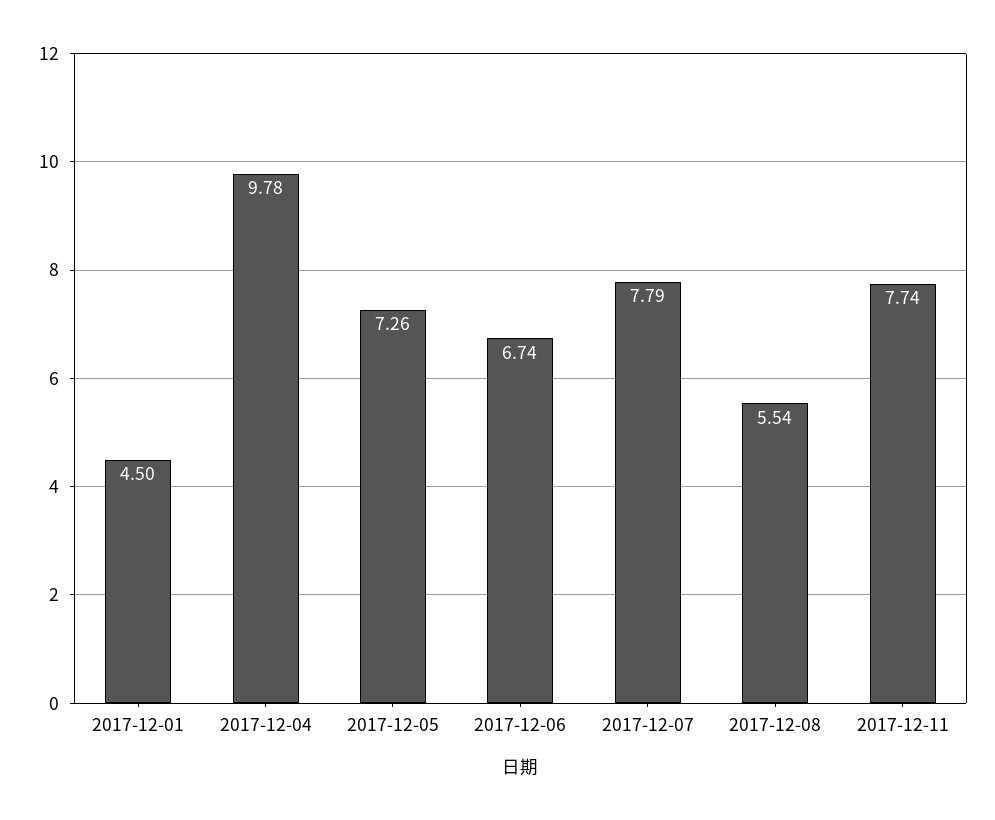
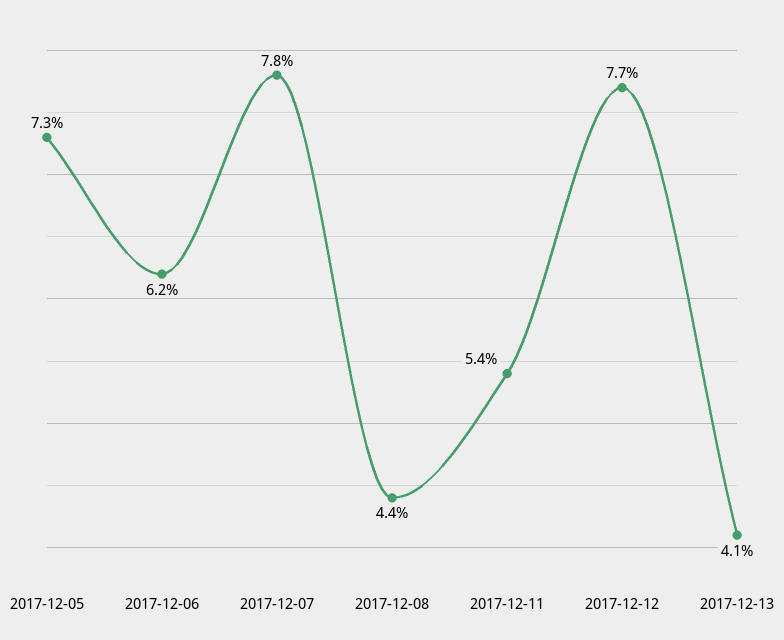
2017-12-01: 4.5 -> none
2017-12-04: 9.78 -> none
2017-12-06: 6.74 -> 6.2
2017-12-08: 5.54 -> 4.4
2017-12-11: 7.74 -> 5.4
2017-12-12: none -> 7.7
2017-12-13: none -> 4.1

